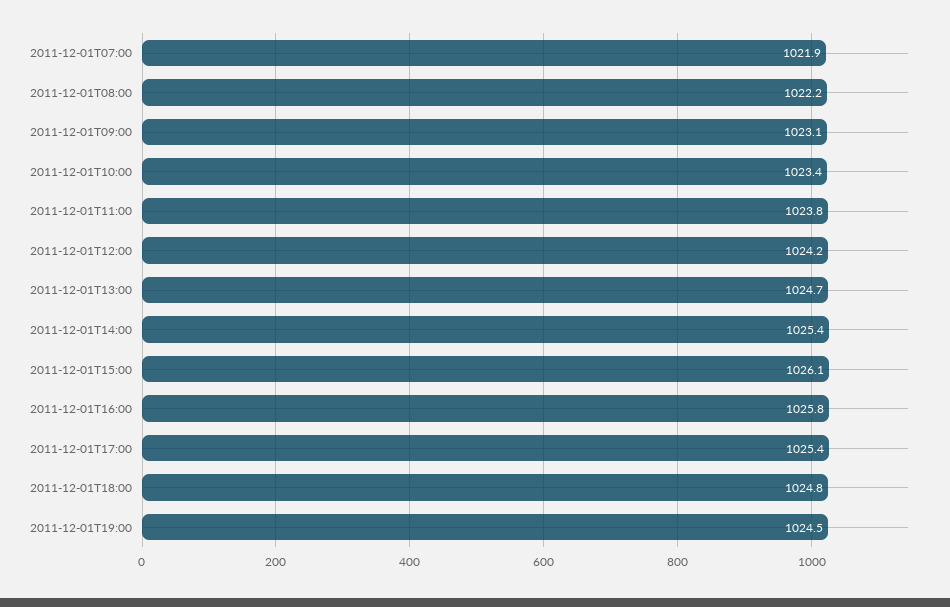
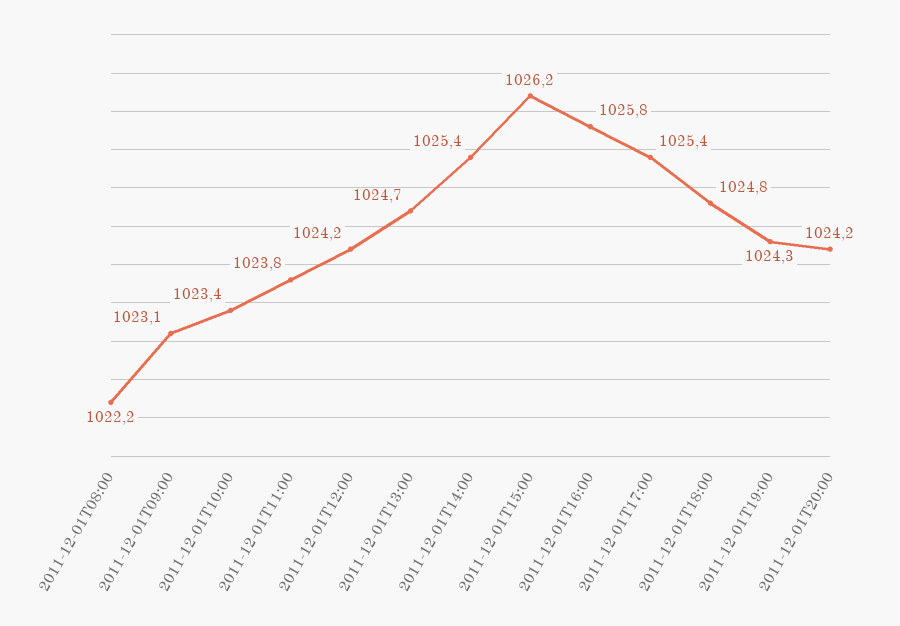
2011-12-01T07:00: 1021.9 -> none
2011-12-01T15:00: 1026.1 -> 1026.2
2011-12-01T19:00: 1024.5 -> 1024.3
2011-12-01T20:00: none -> 1024.2

